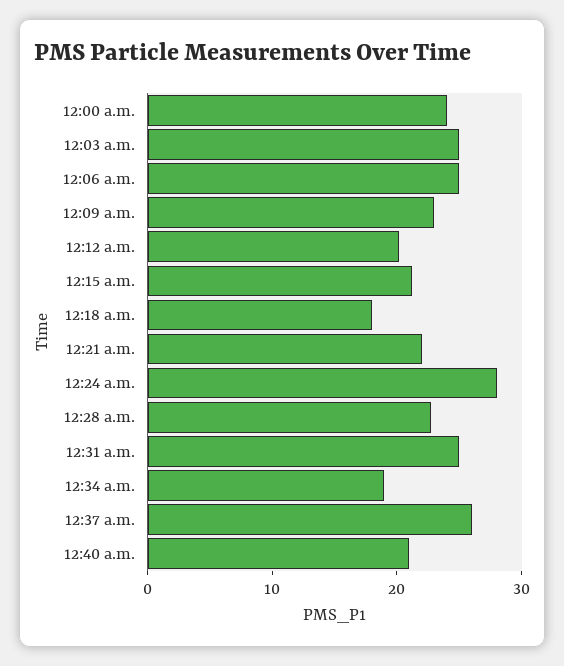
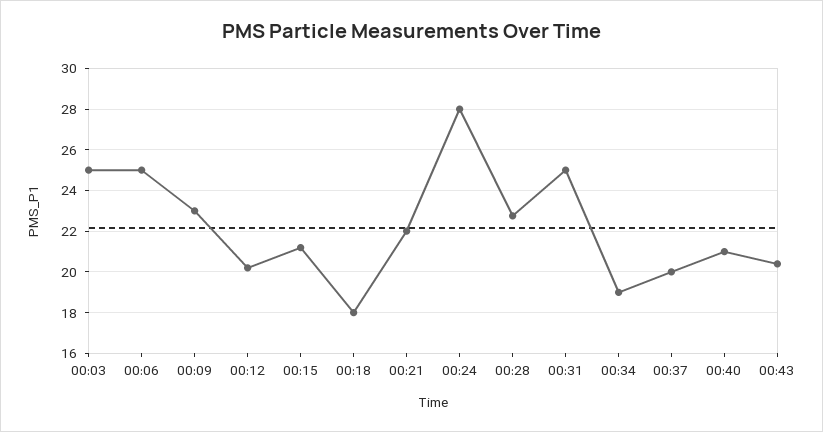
12:00 a.m.: 24 -> none
12:37 a.m.: 26 -> 20
00:43: none -> 20.5

